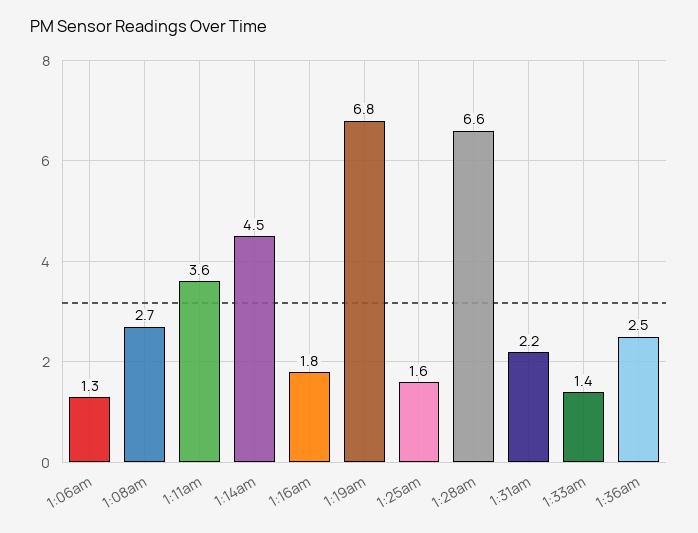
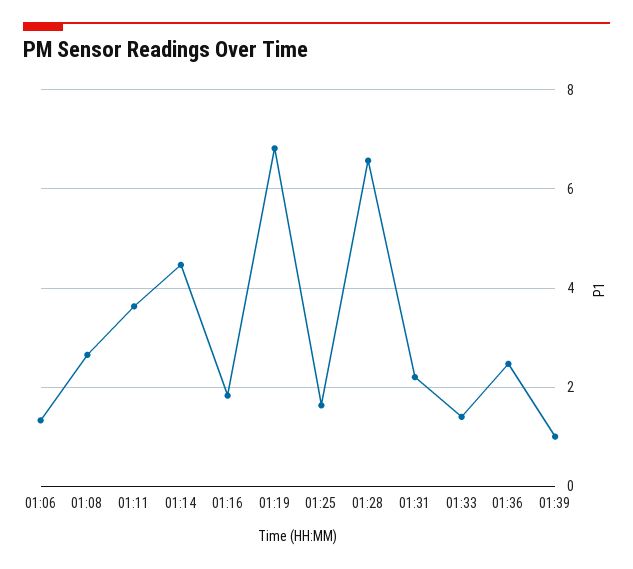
01:39: none -> 1

